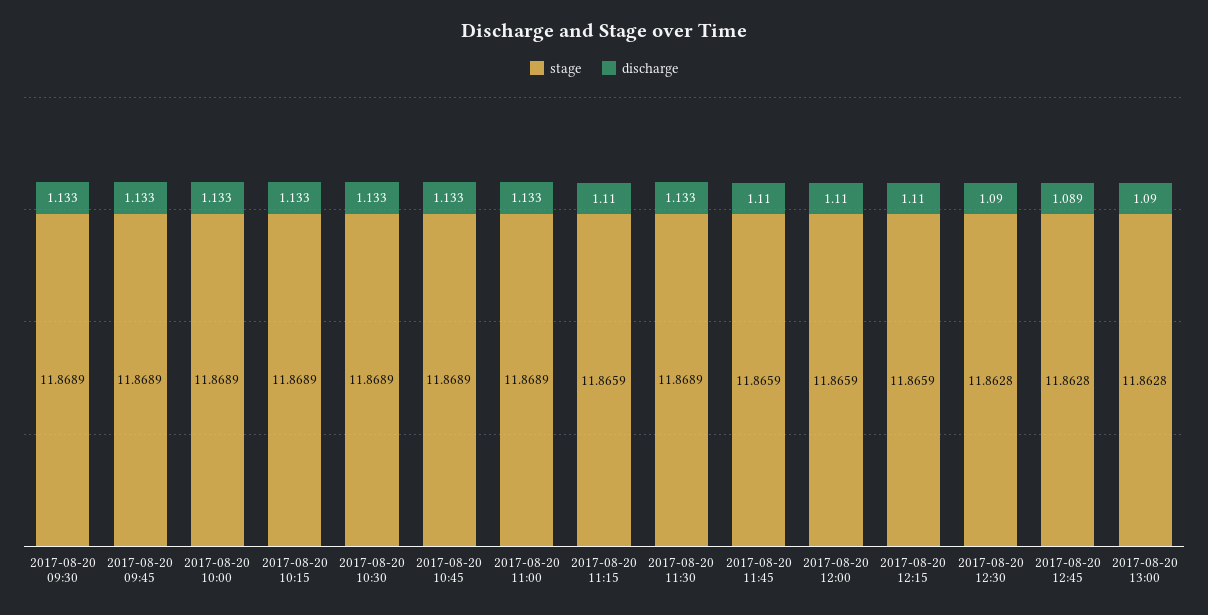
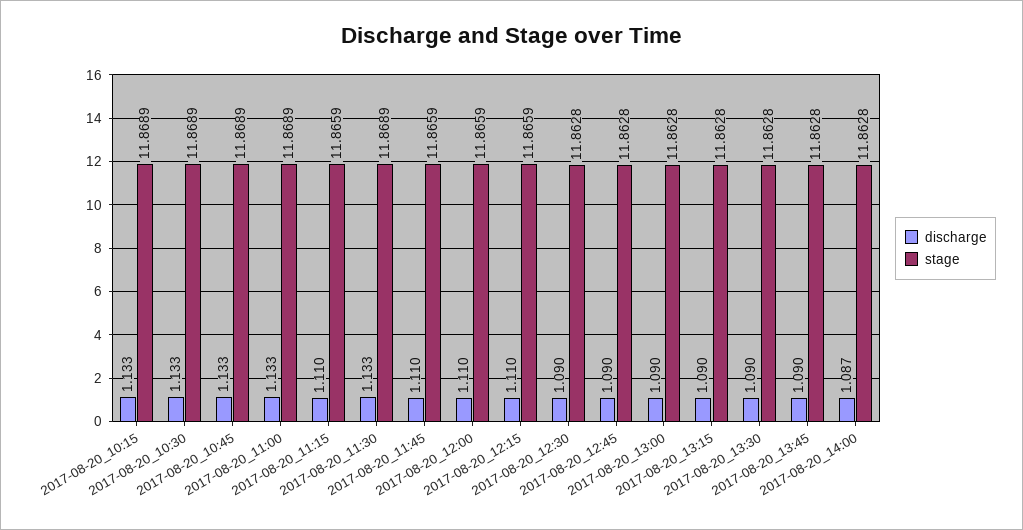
stage, 2017-08-20 09:30: 11.8689 -> none
discharge, 2017-08-20 09:30: 1.133 -> none
stage, 2017-08-20 09:45: 11.8689 -> none
discharge, 2017-08-20 09:45: 1.133 -> none
stage, 2017-08-20 10:00: 11.8689 -> none
discharge, 2017-08-20 10:00: 1.133 -> none
discharge, 2017-08-20 12:45: 1.089 -> 1.09
discharge, 2017-08-20_13:15: none -> 1.09
stage, 2017-08-20_13:15: none -> 11.8628
discharge, 2017-08-20_13:30: none -> 1.09
stage, 2017-08-20_13:30: none -> 11.8628
discharge, 2017-08-20_13:45: none -> 1.09
stage, 2017-08-20_13:45: none -> 11.8628
discharge, 2017-08-20_14:00: none -> 1.087
stage, 2017-08-20_14:00: none -> 11.8628

